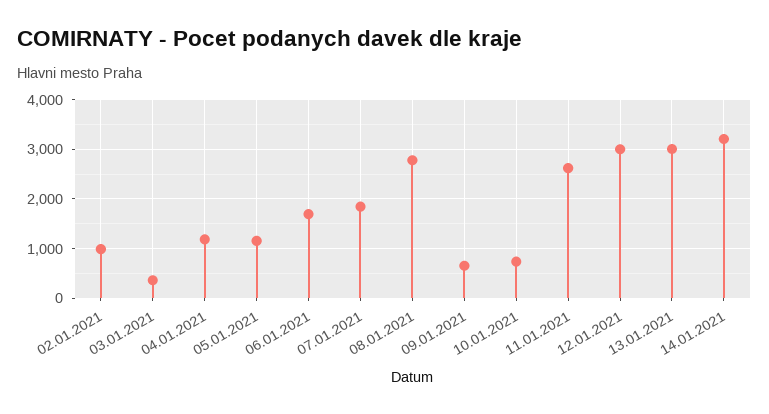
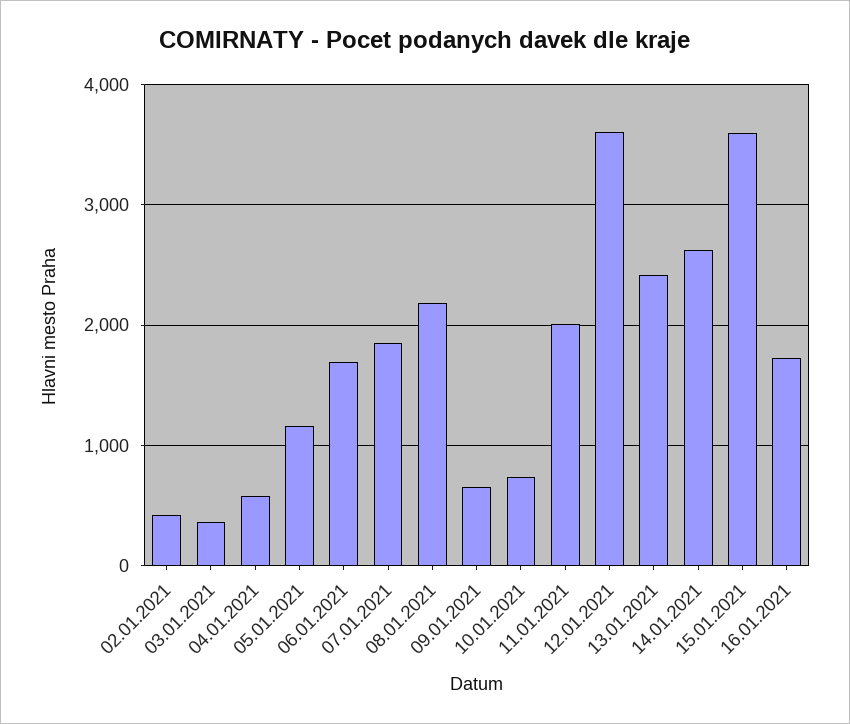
02.01.2021: 1000 -> 400
04.01.2021: 1200 -> 600
08.01.2021: 2800 -> 2200
11.01.2021: 2600 -> 2000
12.01.2021: 3000 -> 3600
13.01.2021: 3000 -> 2400
14.01.2021: 3200 -> 2600
15.01.2021: none -> 3600
16.01.2021: none -> 1700

